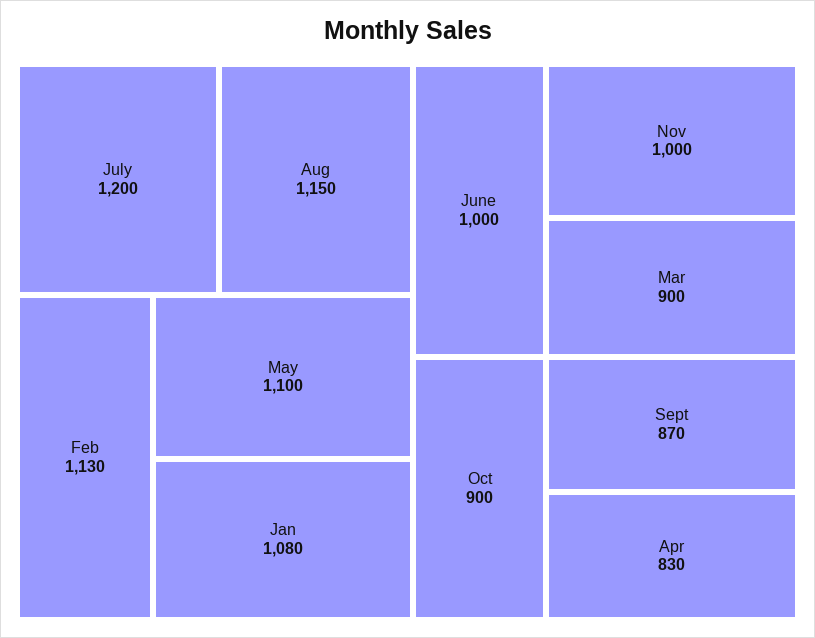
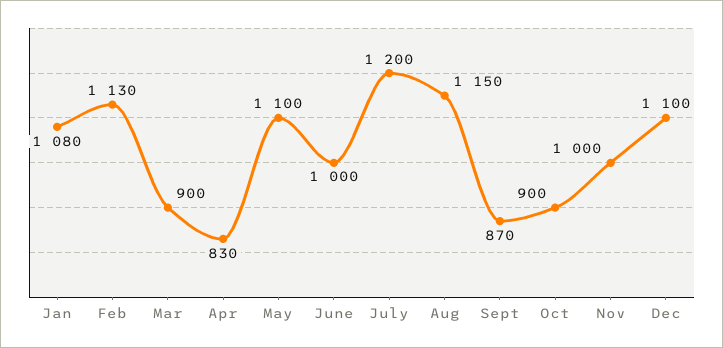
Dec: none -> 1100

